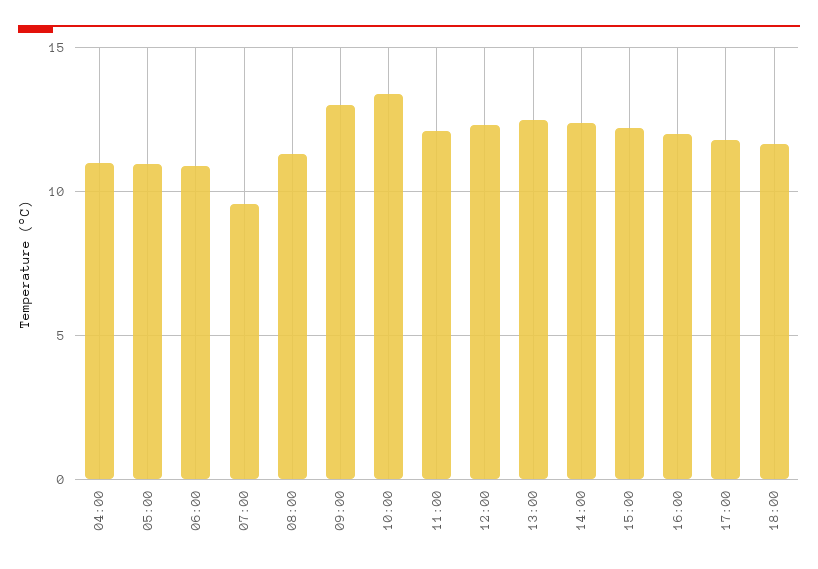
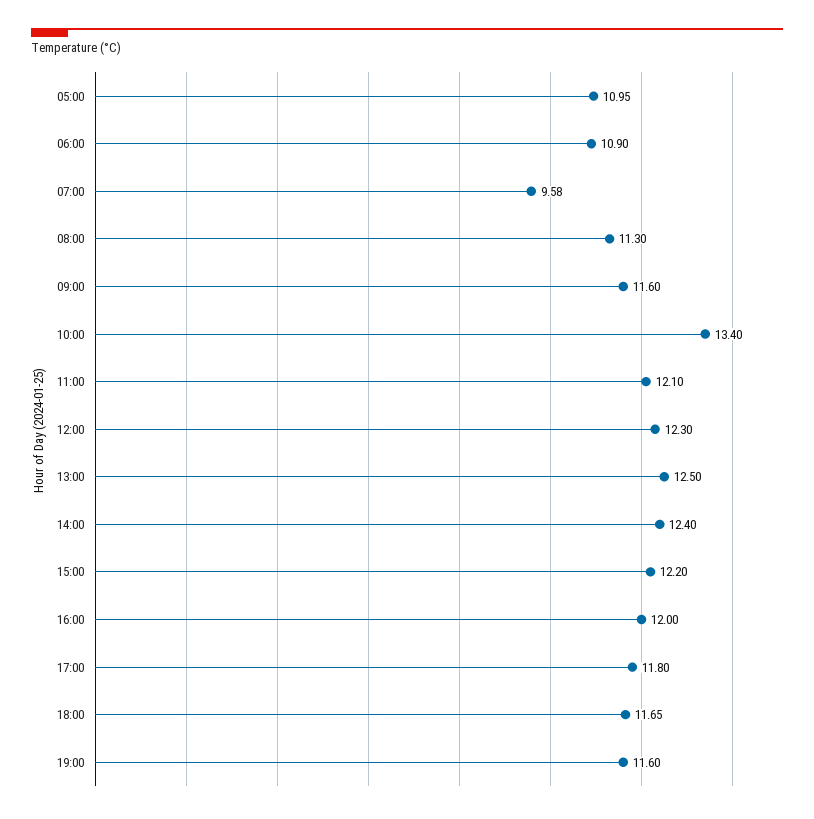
04:00: 11 -> none
09:00: 13 -> 11.6
19:00: none -> 11.6

